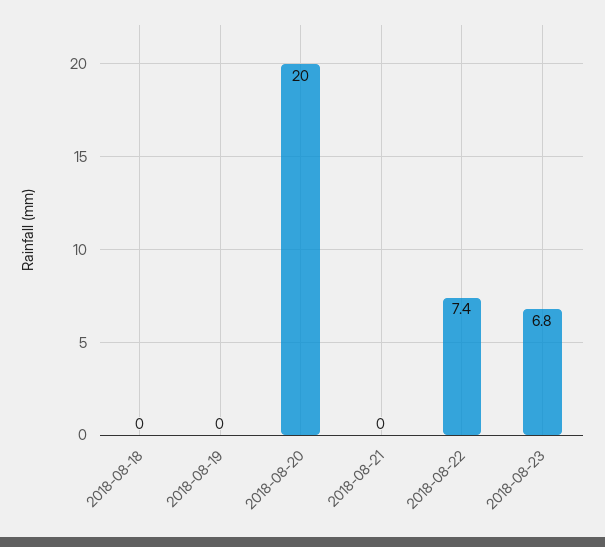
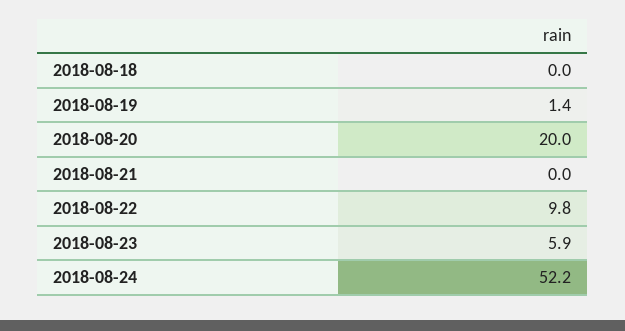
2018-08-19: 0 -> 1.4
2018-08-22: 7.4 -> 9.8
2018-08-23: 6.8 -> 5.9
2018-08-24: none -> 52.2

